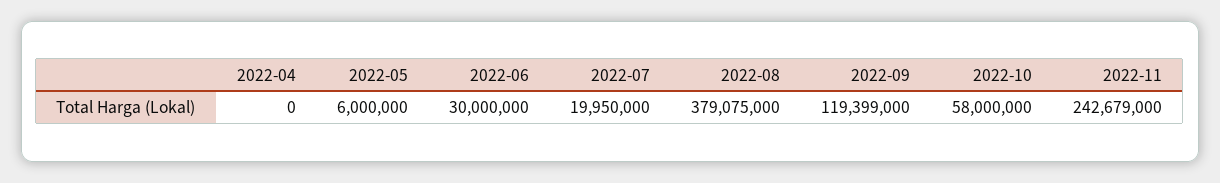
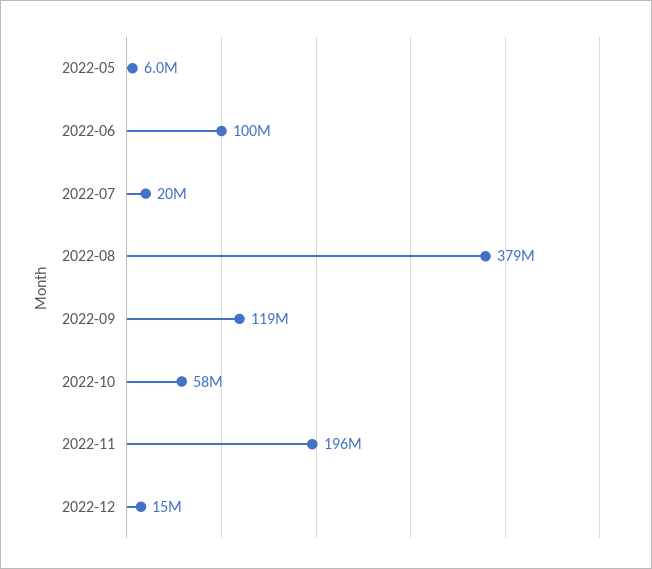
2022-04: 0 -> none
2022-06: 30000000 -> 100000000
2022-11: 242679000 -> 196000000
2022-12: none -> 15000000

